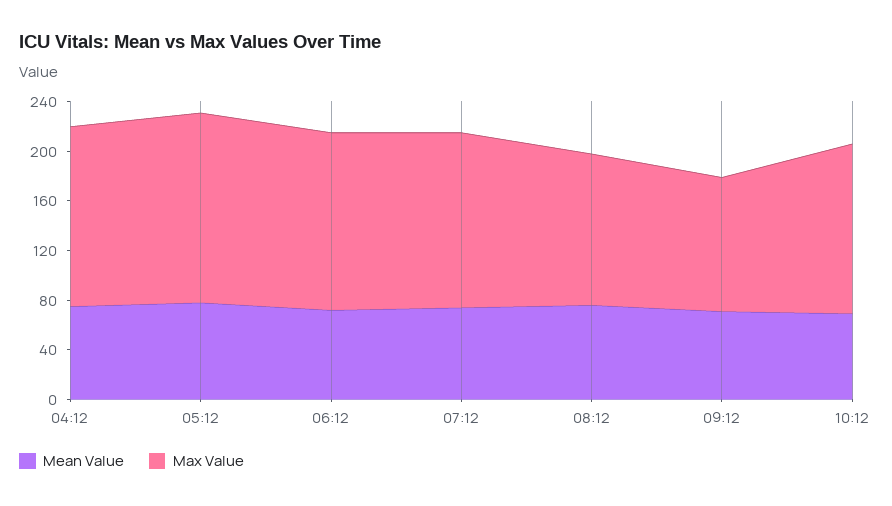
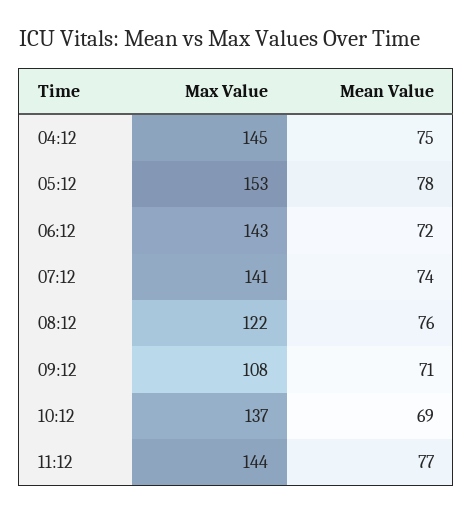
Max Value, 11:12: none -> 144
Mean Value, 11:12: none -> 77

